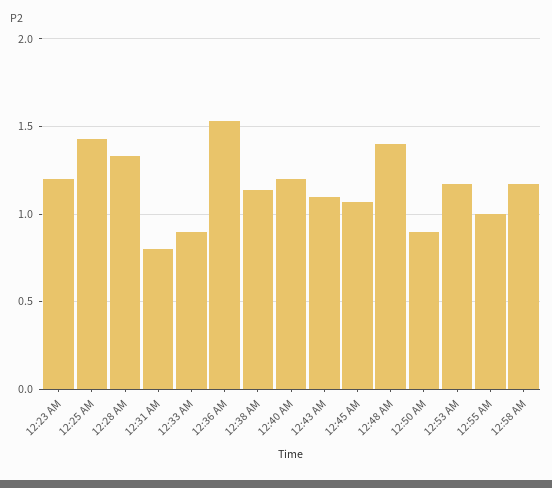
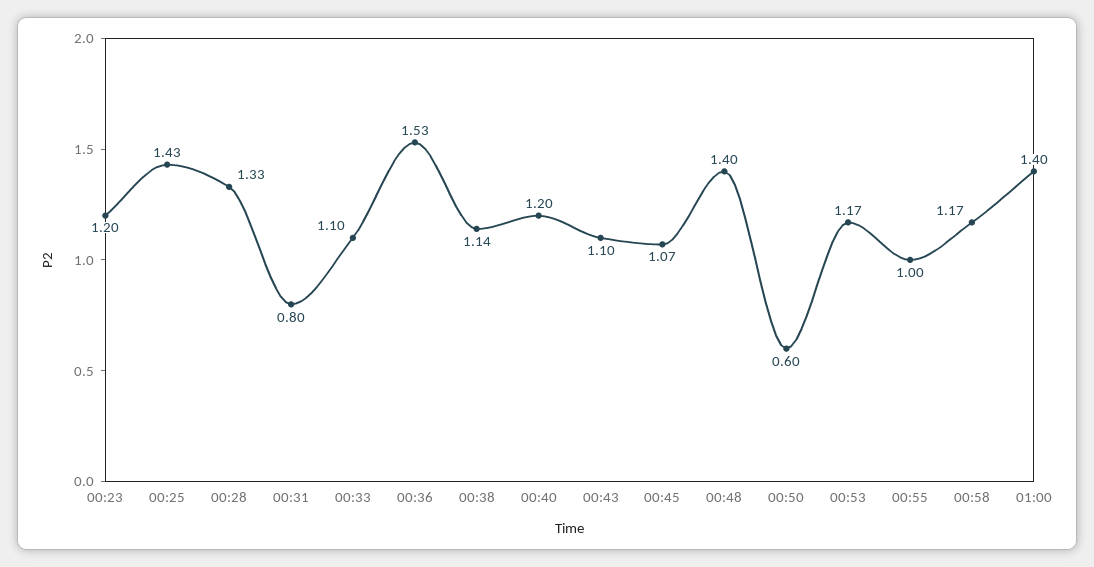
12:33 AM: 0.9 -> 1.1
12:50 AM: 0.9 -> 0.6
01:00: none -> 1.4

